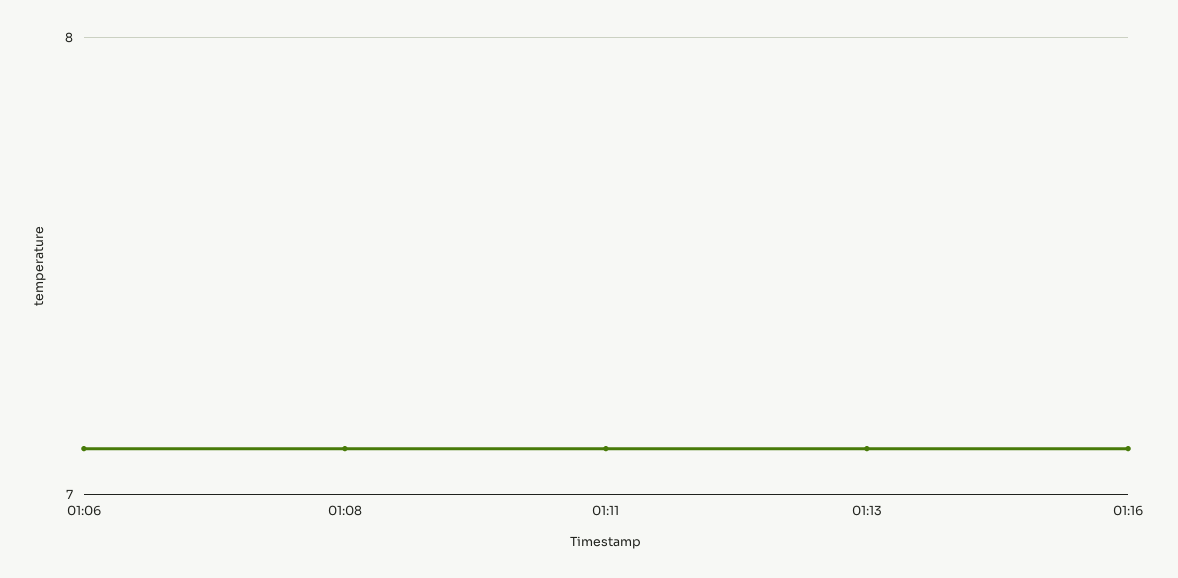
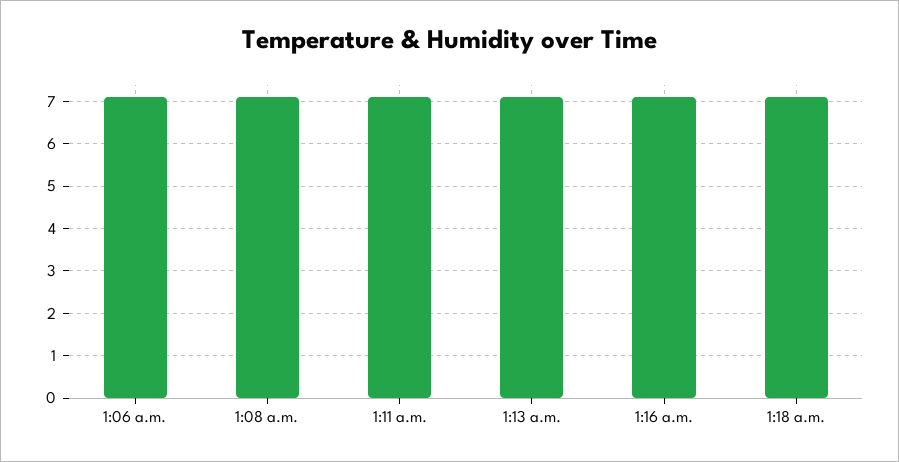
1:18 a.m.: none -> 7

